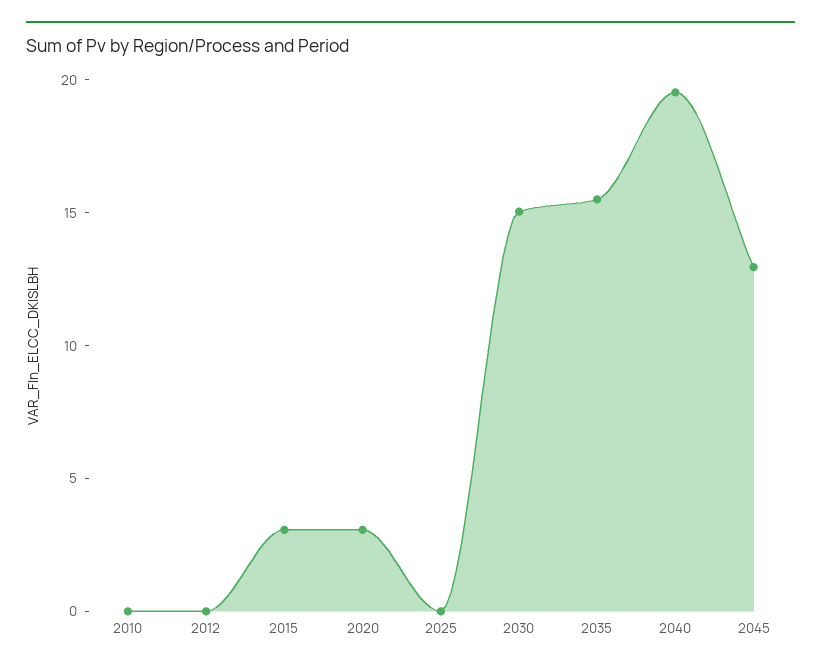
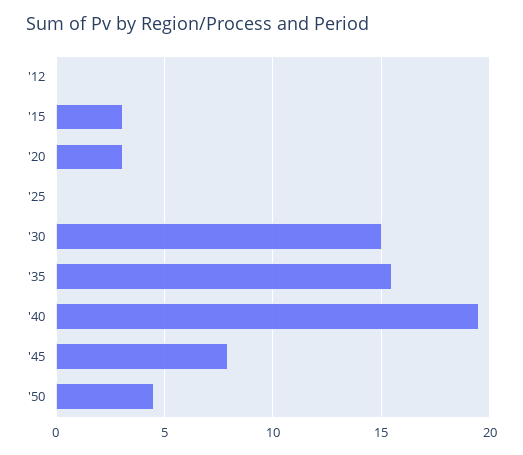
2010: 0 -> none
2045: 13 -> 8
'50: none -> 4.5

